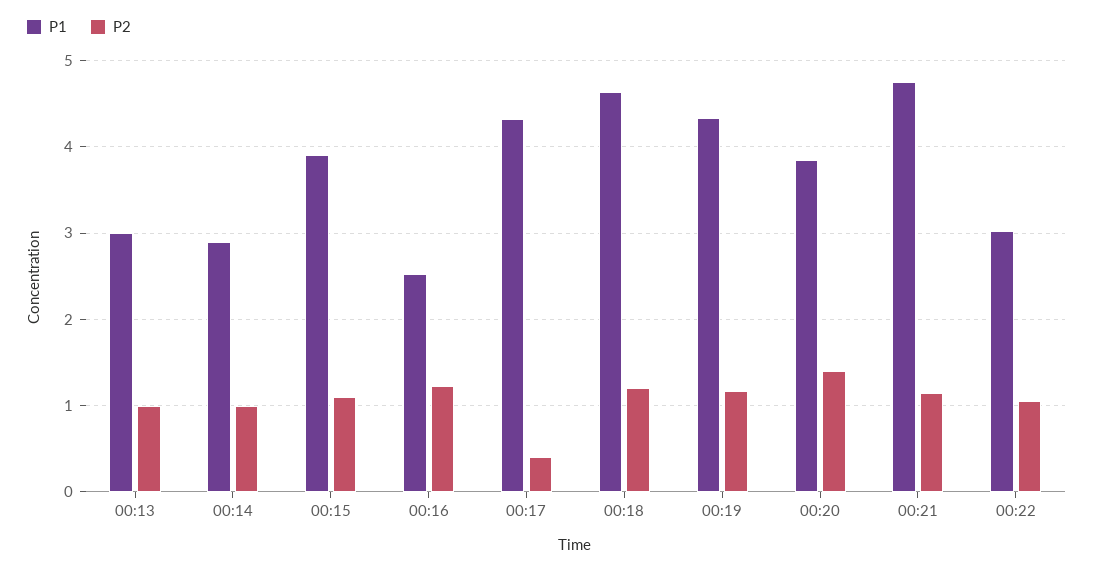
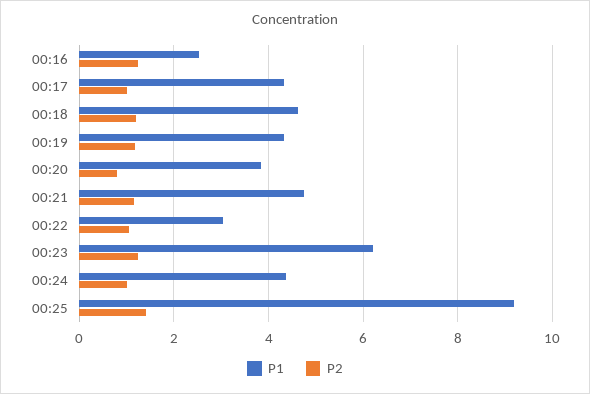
P1, 00:13: 3 -> none
P2, 00:13: 1 -> none
P1, 00:14: 2.9 -> none
P2, 00:14: 1 -> none
P1, 00:15: 3.9 -> none
P2, 00:15: 1.1 -> none
P2, 00:17: 0.4 -> 1
P2, 00:20: 1.4 -> 0.8
P1, 00:23: none -> 6.2
P2, 00:23: none -> 1.2
P1, 00:24: none -> 4.4
P2, 00:24: none -> 1
P1, 00:25: none -> 9.2
P2, 00:25: none -> 1.4

